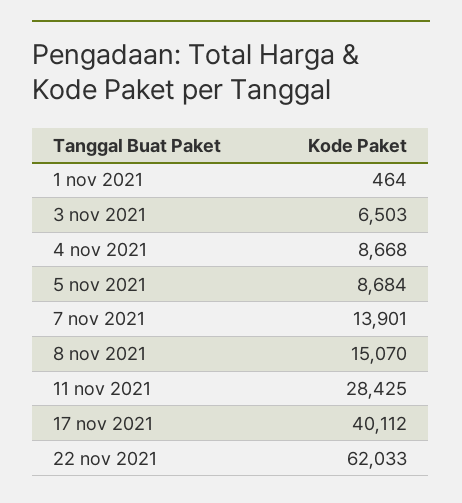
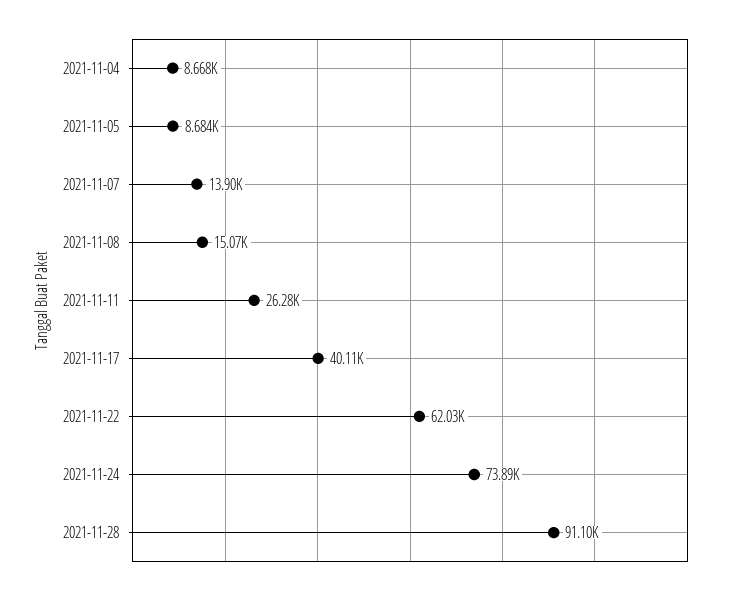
1 nov 2021: 464 -> none
3 nov 2021: 6503 -> none
11 nov 2021: 28425 -> 26280
2021-11-24: none -> 73890
2021-11-28: none -> 91100

